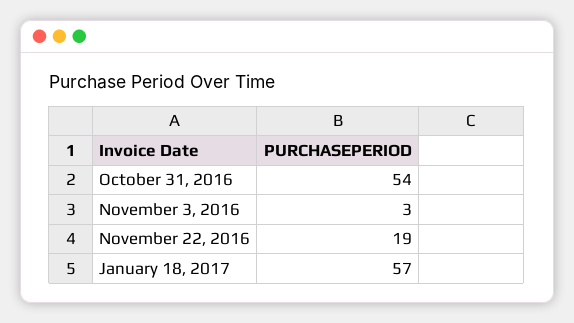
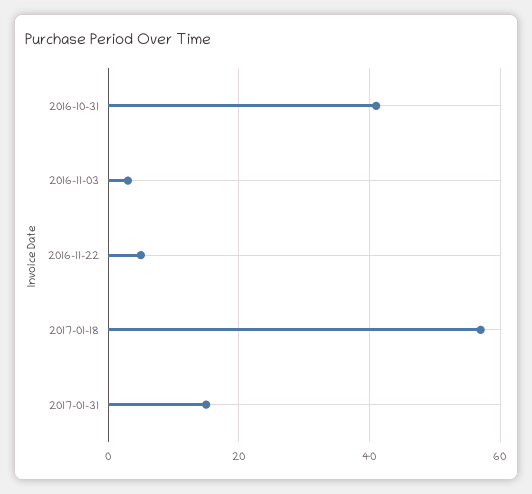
October 31, 2016: 54 -> 40
November 22, 2016: 19 -> 5
2017-01-31: none -> 15

